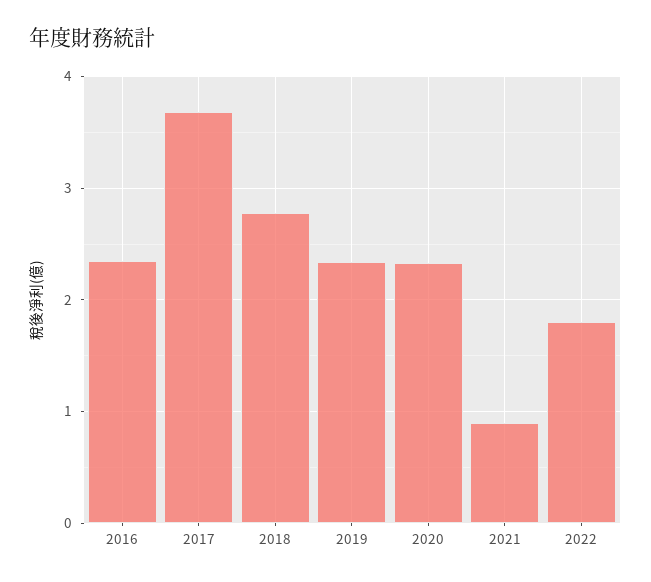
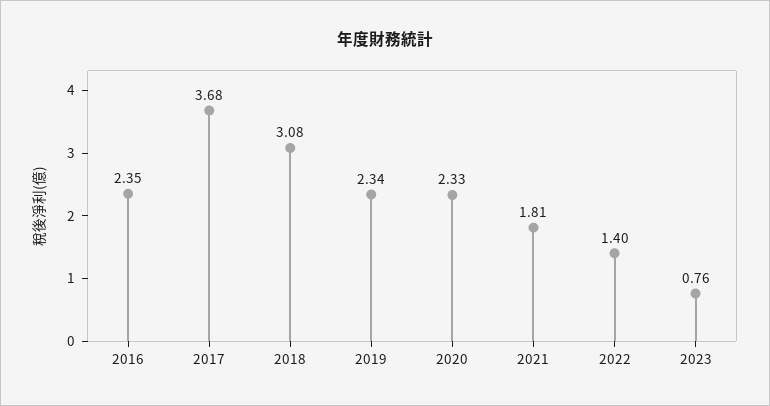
2018: 2.8 -> 3.08
2021: 0.9 -> 1.81
2022: 1.8 -> 1.4
2023: none -> 0.76

